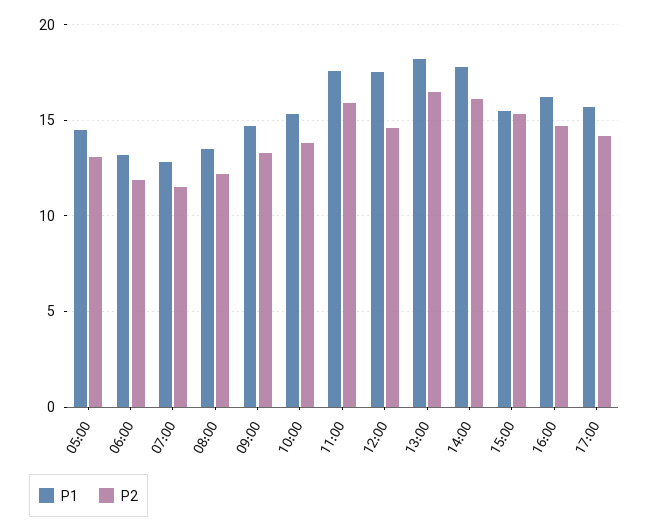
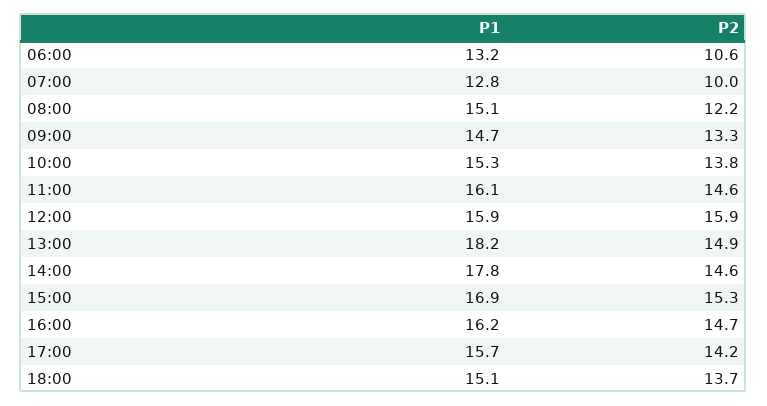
P1, 05:00: 14.5 -> none
P2, 05:00: 13 -> none
P2, 06:00: 12 -> 10.6
P2, 07:00: 11.5 -> 10
P1, 08:00: 13.5 -> 15.1
P1, 11:00: 17.5 -> 16.1
P2, 11:00: 16 -> 14.6
P1, 12:00: 17.5 -> 15.9
P2, 12:00: 14.5 -> 15.9
P2, 13:00: 16.5 -> 14.9
P2, 14:00: 16 -> 14.6
P1, 15:00: 15.5 -> 16.9
P1, 18:00: none -> 15.1
P2, 18:00: none -> 13.7

